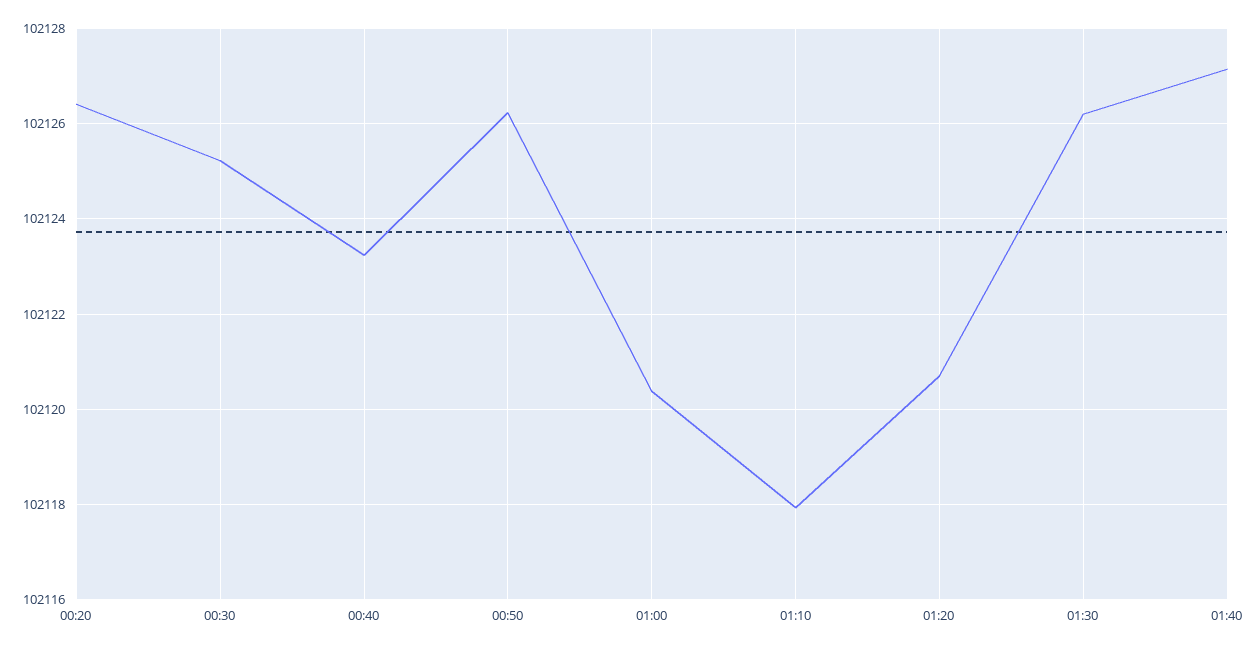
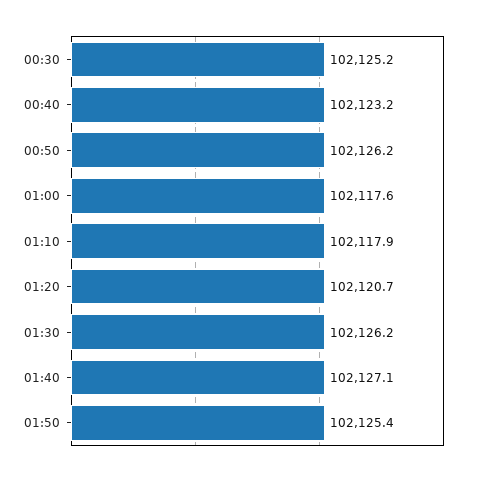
00:20: 102126.4 -> none
01:00: 102120.4 -> 102117.6
01:50: none -> 102125.4

